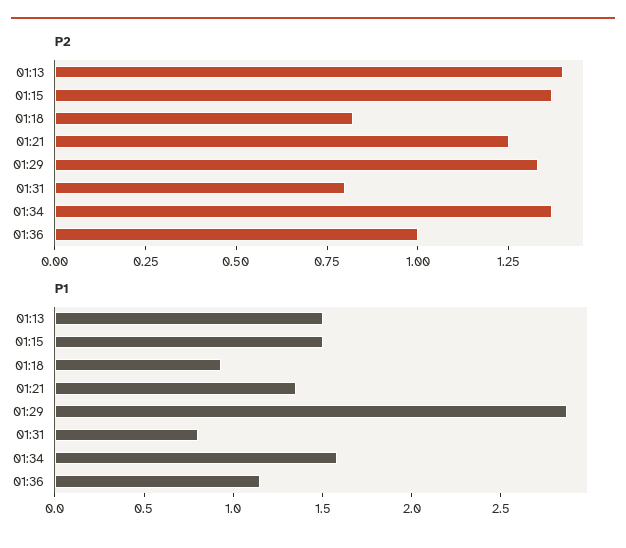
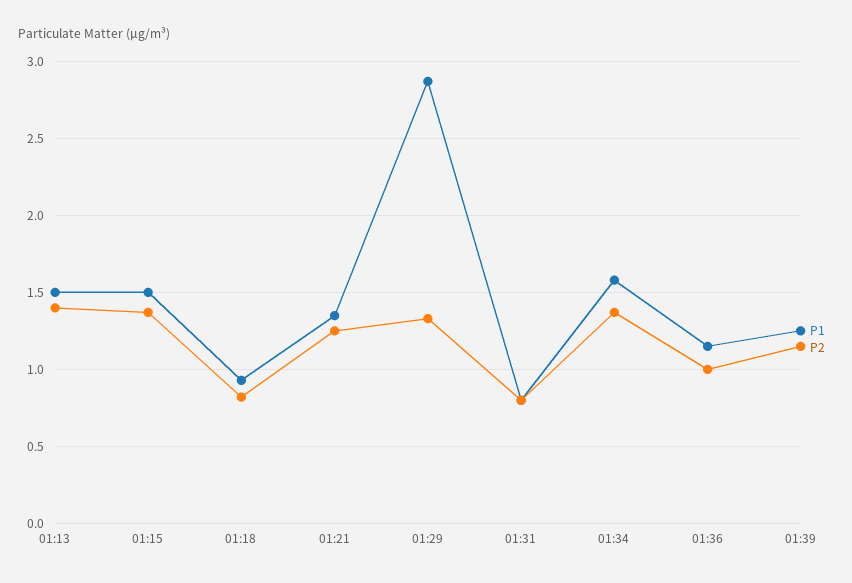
P1, 01:39: none -> 1.25
P2, 01:39: none -> 1.15

